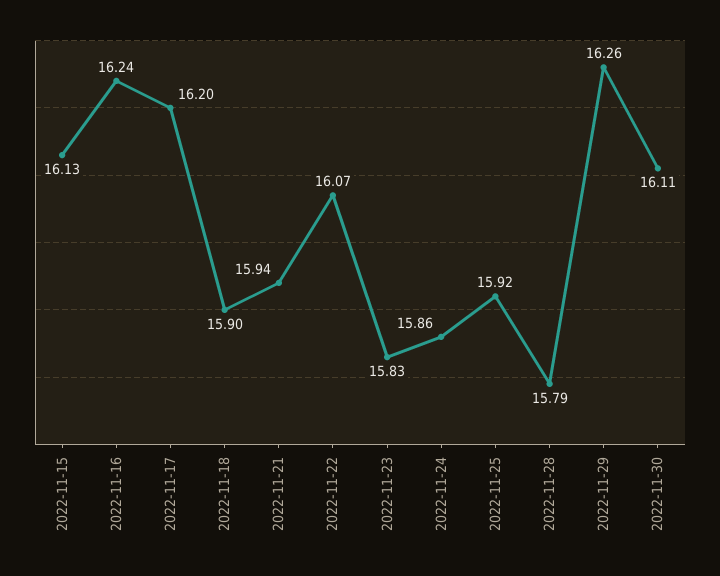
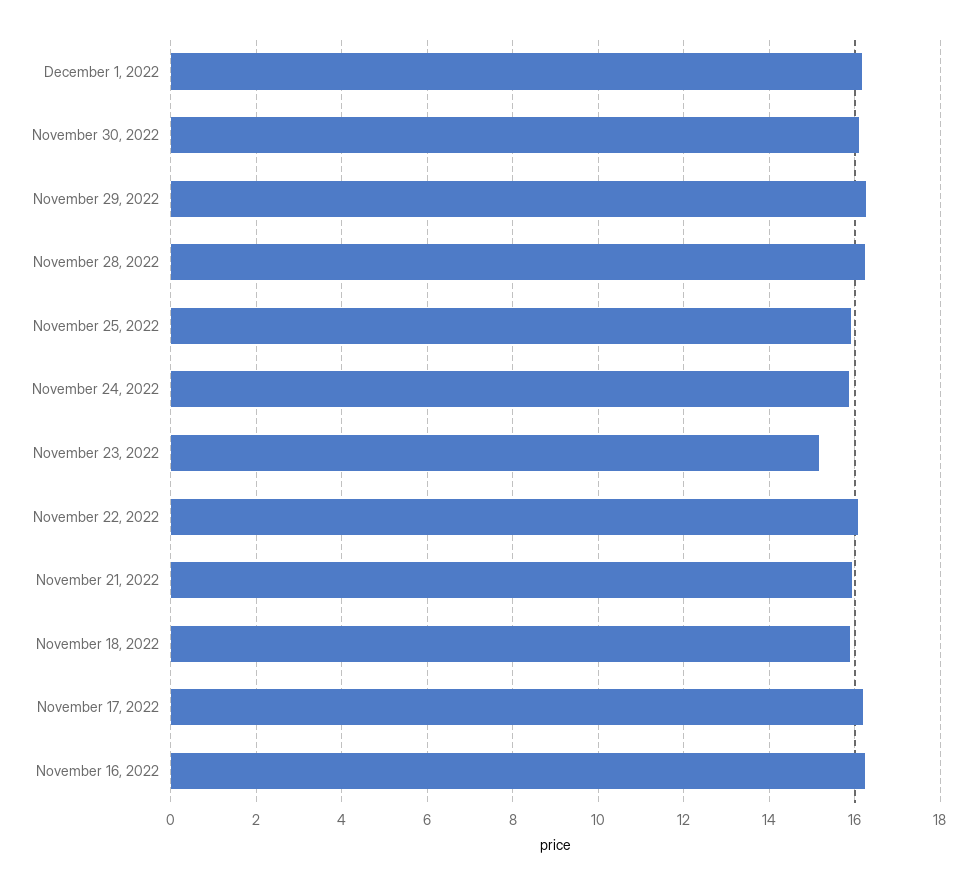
2022-11-15: 16.13 -> none
2022-11-23: 15.83 -> 15.2
2022-11-28: 15.79 -> 16.2
December 1, 2022: none -> 16.2

